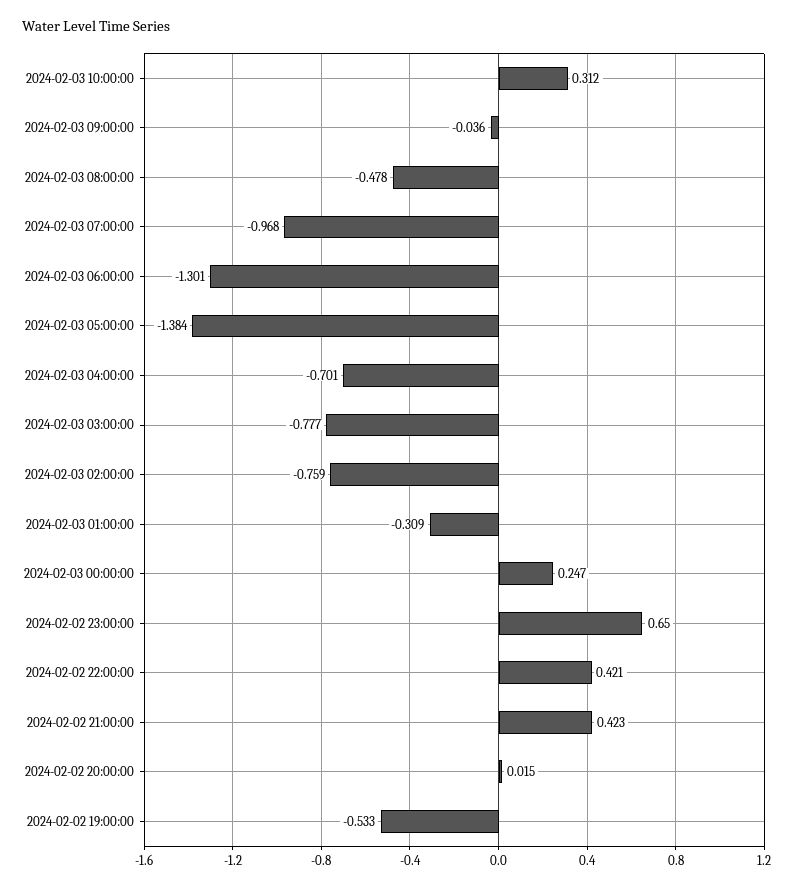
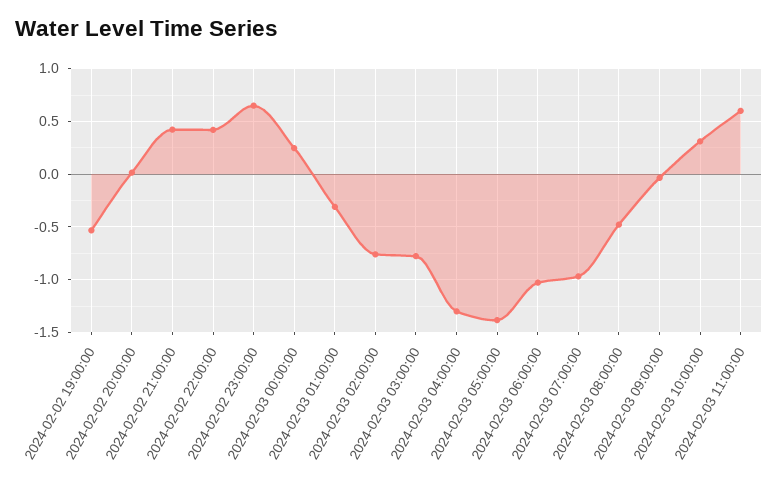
2024-02-03 06:00:00: -1.301 -> -1
2024-02-03 04:00:00: -0.701 -> -1.3
2024-02-03 11:00:00: none -> 0.6

